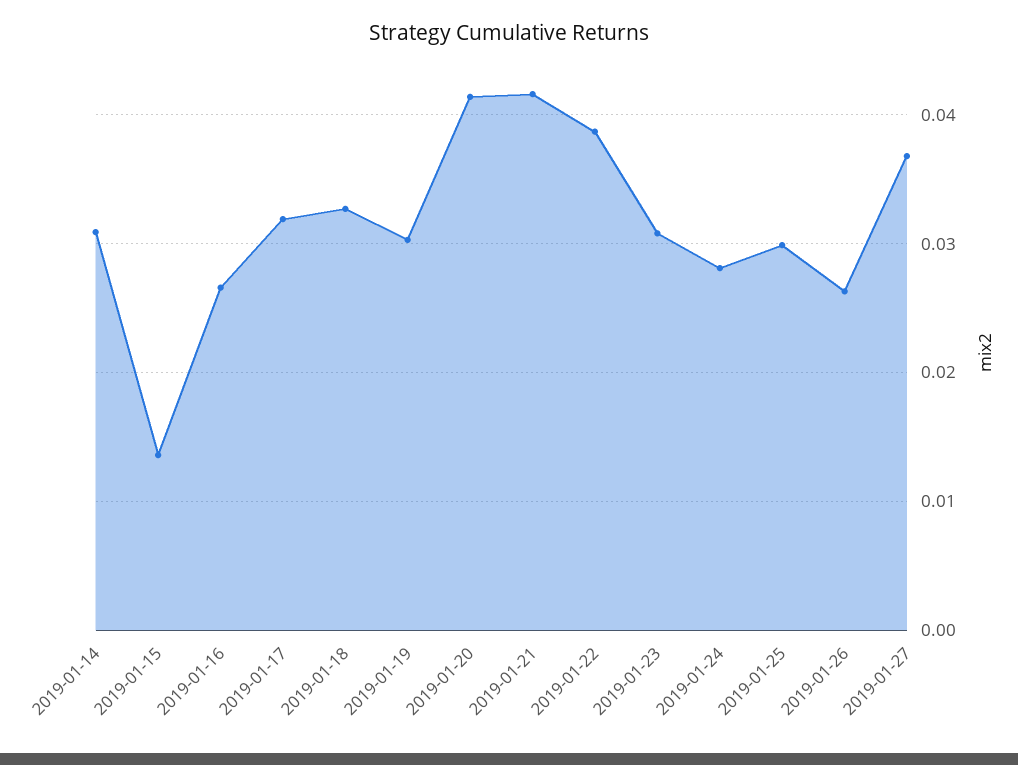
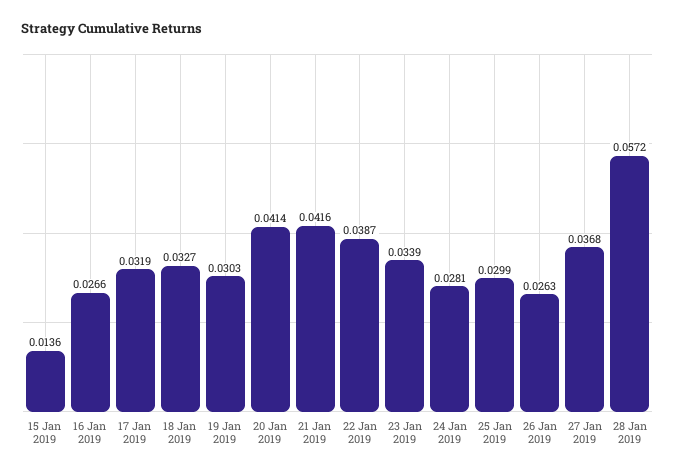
2019-01-14: 0.031 -> none
2019-01-23: 0.031 -> 0.0339
28 Jan 2019: none -> 0.0572

